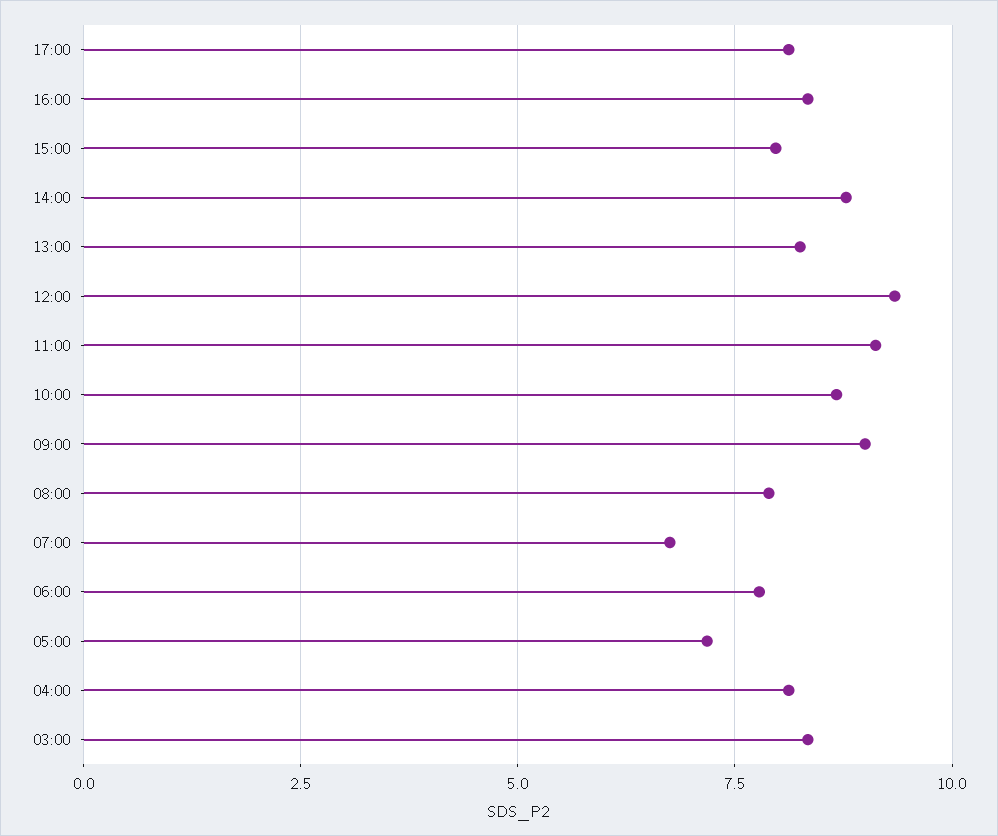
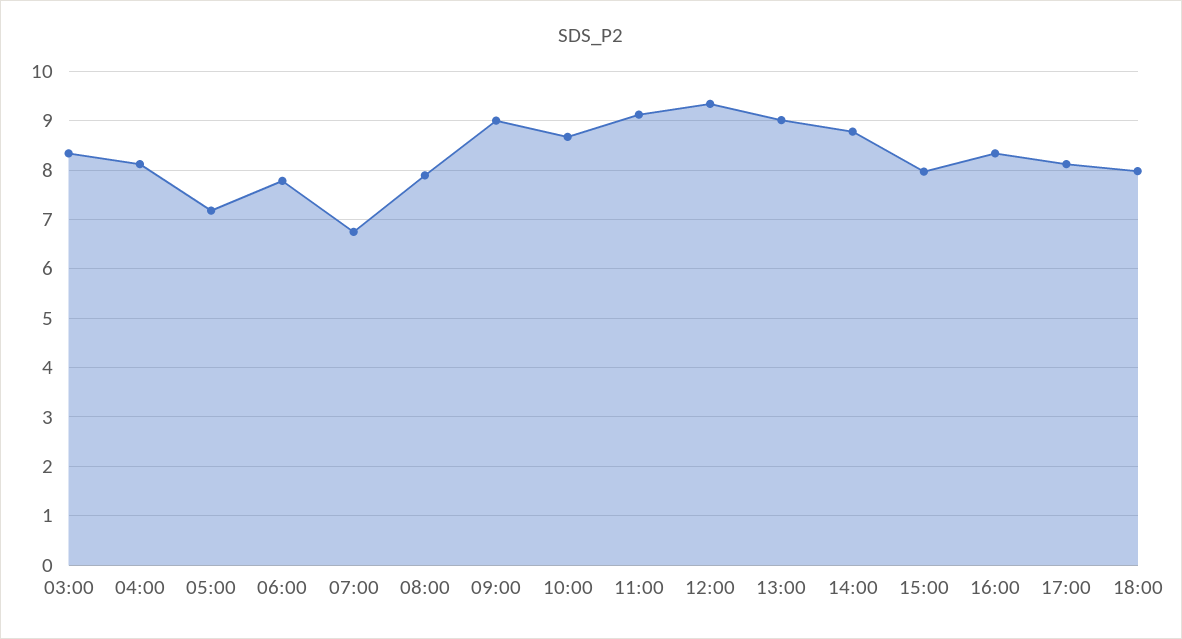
13:00: 8.25 -> 9
18:00: none -> 8

